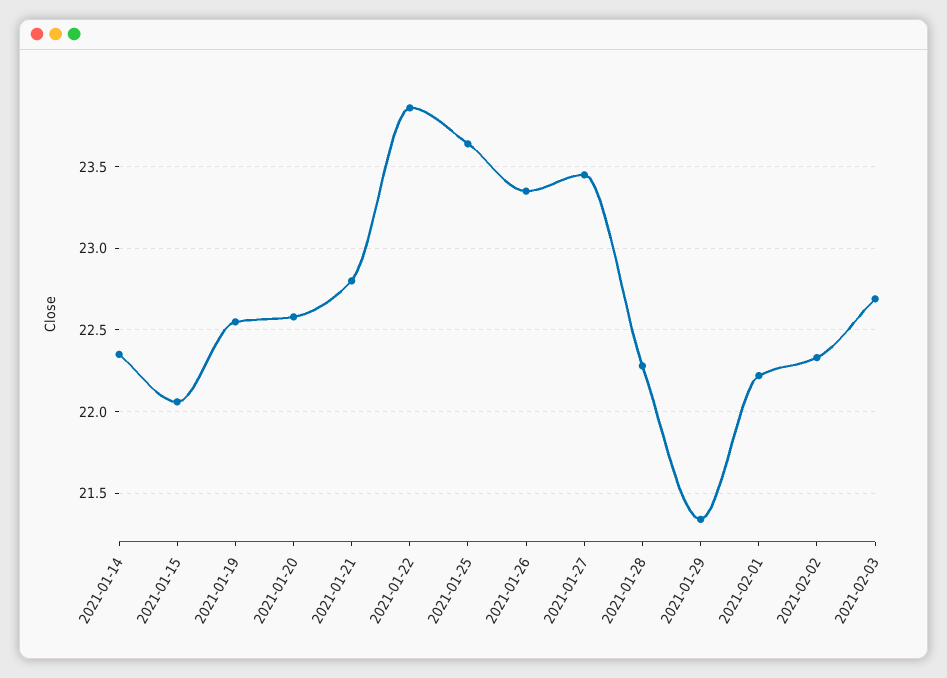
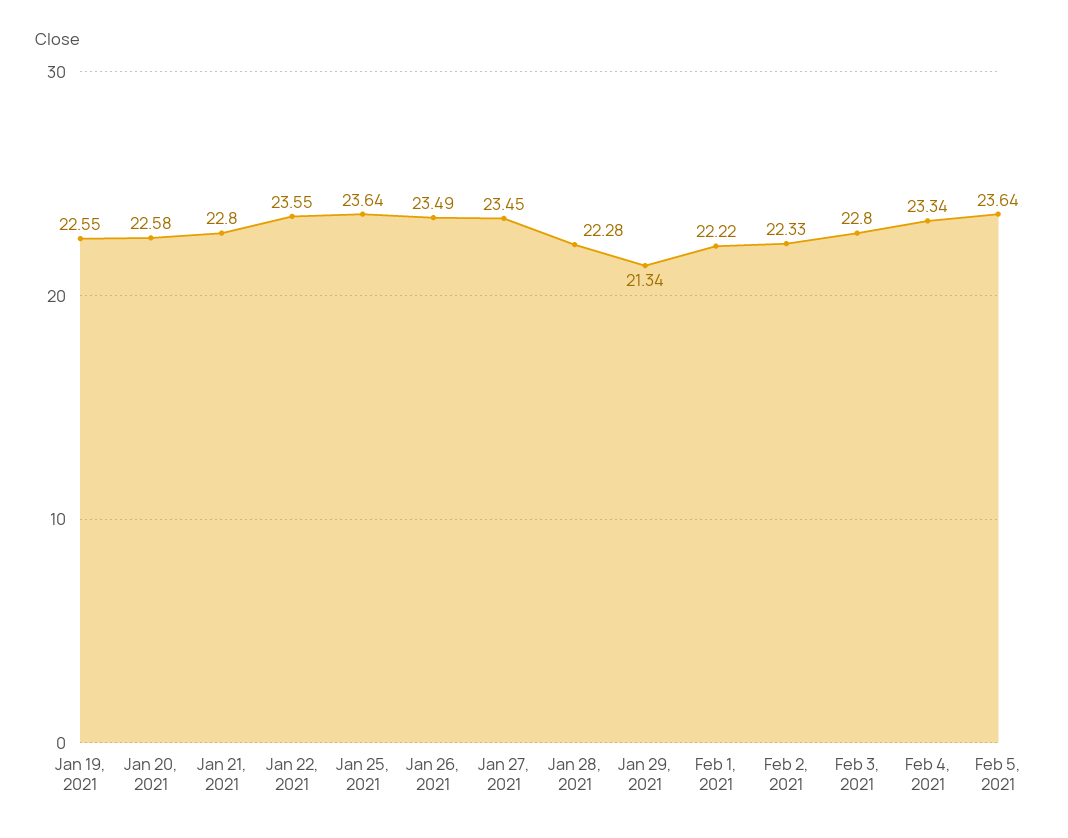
2021-01-14: 22.35 -> none
2021-01-15: 22.05 -> none
2021-01-22: 23.85 -> 23.55
2021-01-26: 23.35 -> 23.49
2021-02-03: 22.7 -> 22.8
Feb 4, 2021: none -> 23.34
Feb 5, 2021: none -> 23.64

